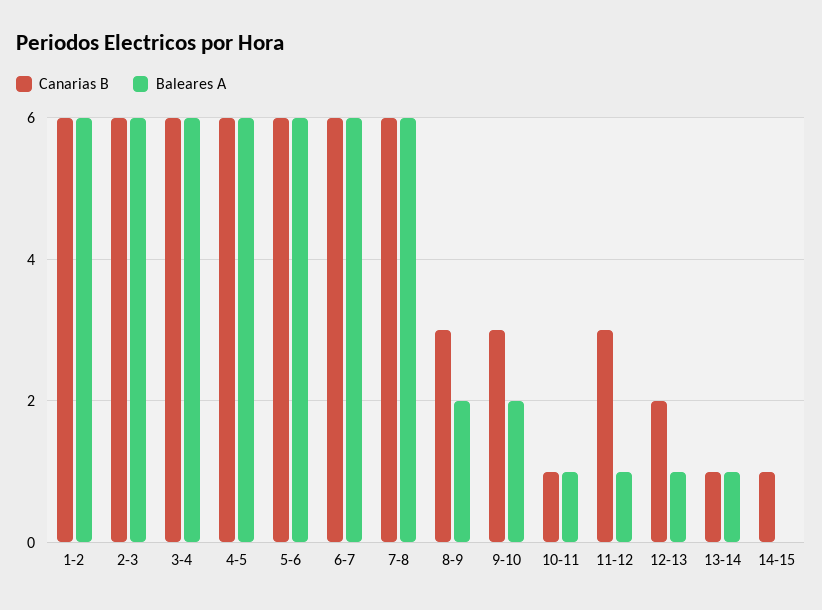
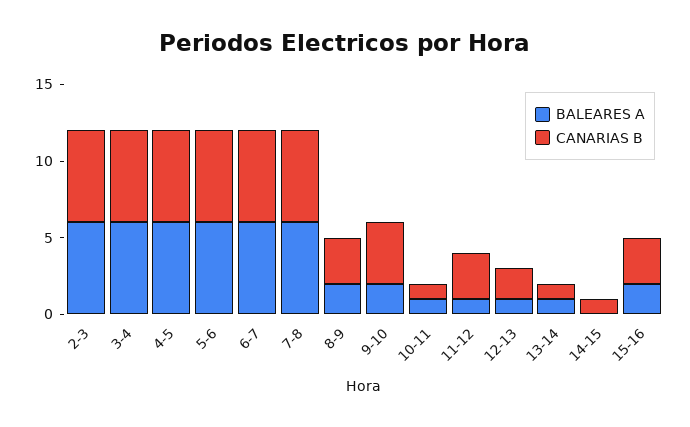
Canarias B, 1-2: 6 -> none
Baleares A, 1-2: 6 -> none
Canarias B, 9-10: 3 -> 4
Baleares A, 15-16: none -> 2
Canarias B, 15-16: none -> 3

